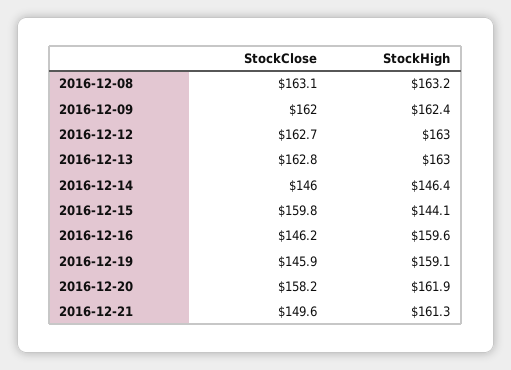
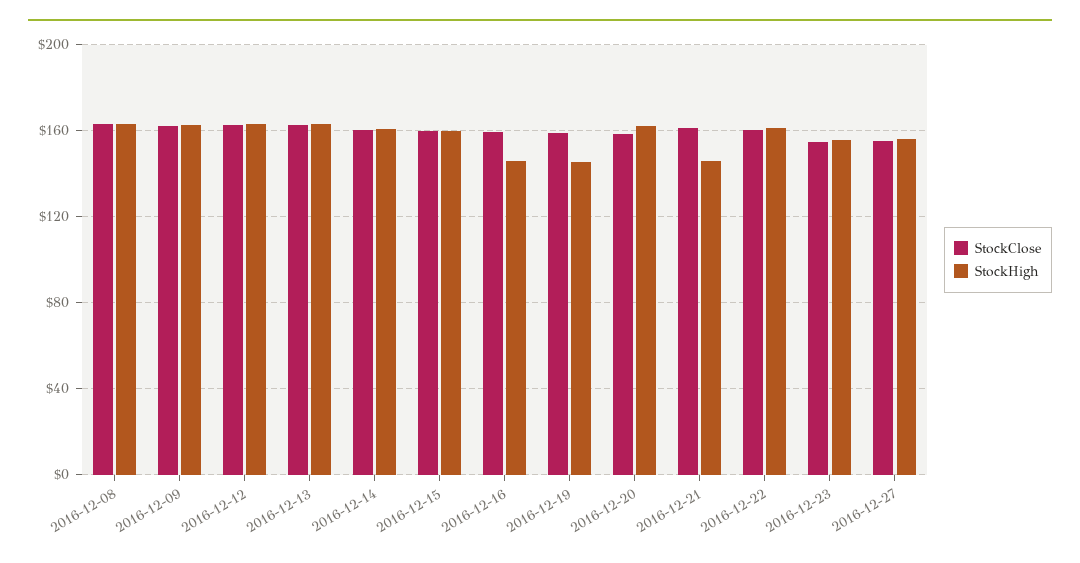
StockClose, 2016-12-14: 146 -> 160
StockHigh, 2016-12-14: 146.4 -> 160
StockHigh, 2016-12-15: 144.1 -> 160
StockClose, 2016-12-16: 146.2 -> 160
StockHigh, 2016-12-16: 159.6 -> 145
StockClose, 2016-12-19: 145.9 -> 160
StockHigh, 2016-12-19: 159.1 -> 145
StockClose, 2016-12-21: 149.6 -> 160
StockHigh, 2016-12-21: 161.3 -> 145
StockClose, 2016-12-22: none -> 160
StockHigh, 2016-12-22: none -> 160
StockClose, 2016-12-23: none -> 155
StockHigh, 2016-12-23: none -> 155
StockClose, 2016-12-27: none -> 155
StockHigh, 2016-12-27: none -> 155

